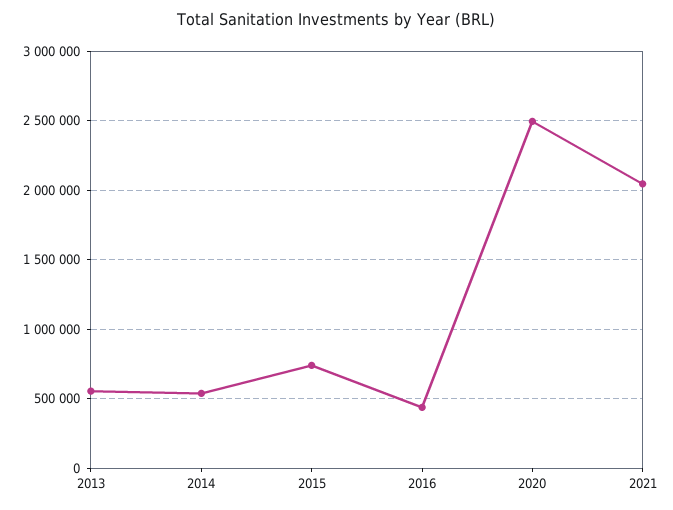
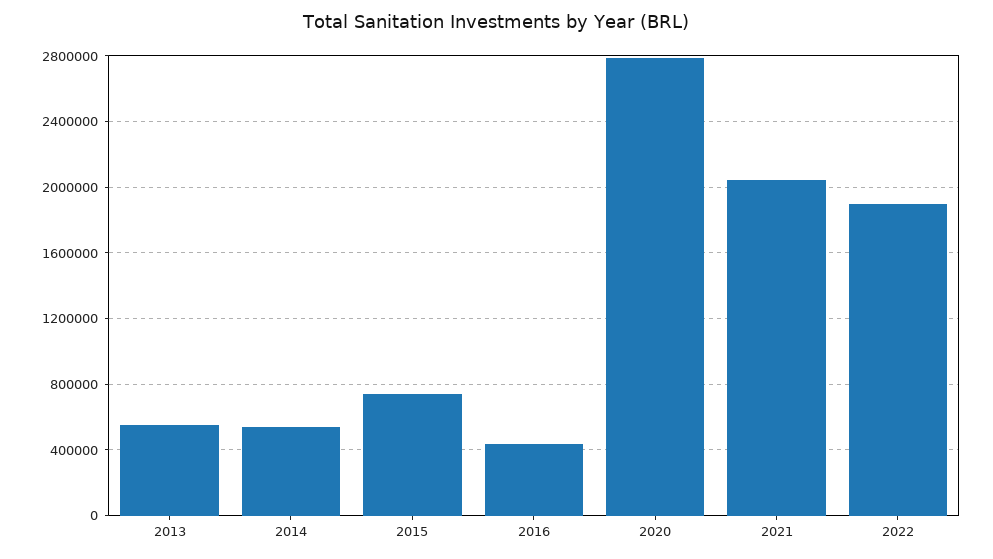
2020: 2500000 -> 2800000
2022: none -> 1900000

